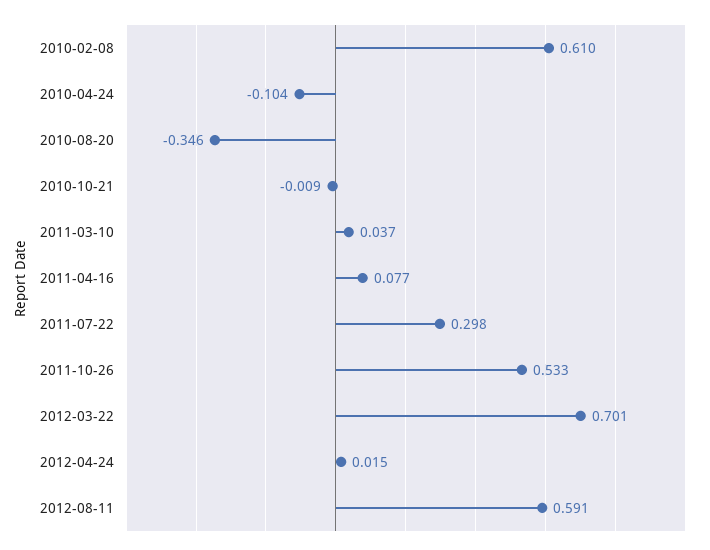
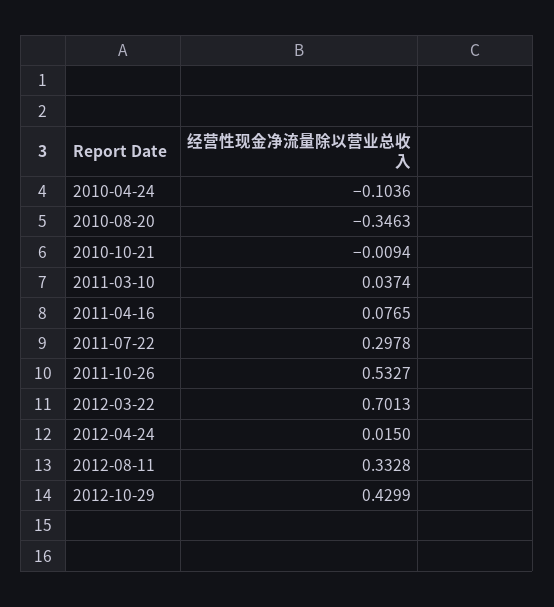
2010-02-08: 0.61 -> none
2012-08-11: 0.591 -> 0.3328
2012-10-29: none -> 0.4299

